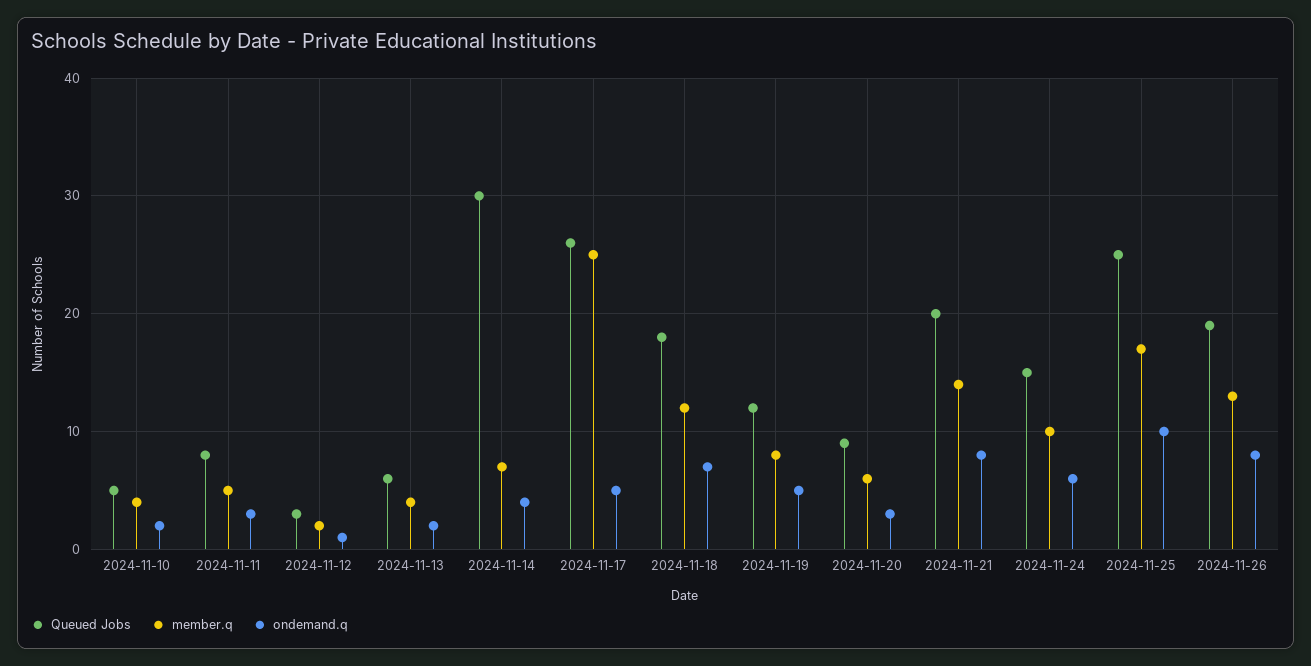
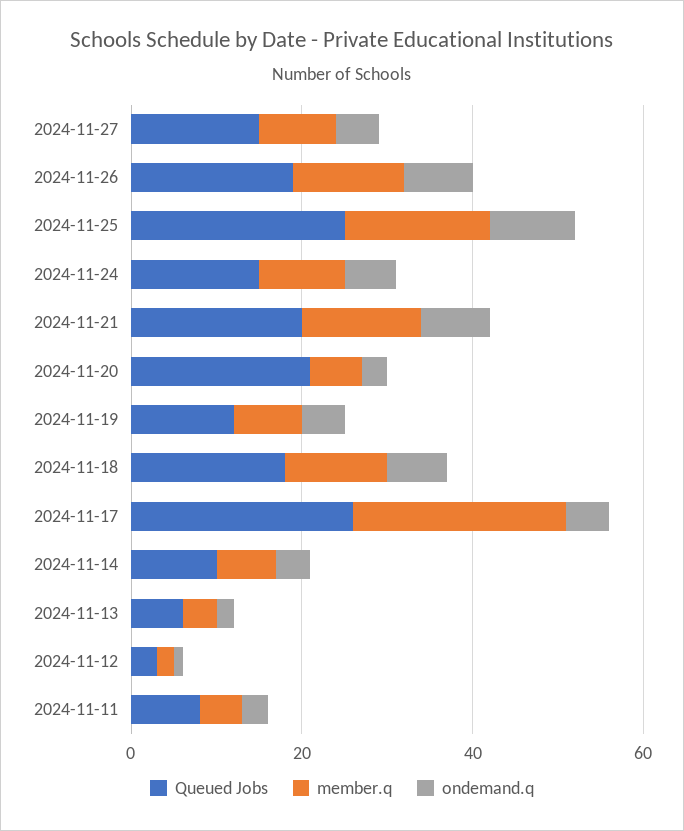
Queued Jobs, 2024-11-10: 5 -> none
member.q, 2024-11-10: 4 -> none
ondemand.q, 2024-11-10: 2 -> none
Queued Jobs, 2024-11-14: 30 -> 10
Queued Jobs, 2024-11-20: 9 -> 20
Queued Jobs, 2024-11-27: none -> 15
member.q, 2024-11-27: none -> 10
ondemand.q, 2024-11-27: none -> 5

